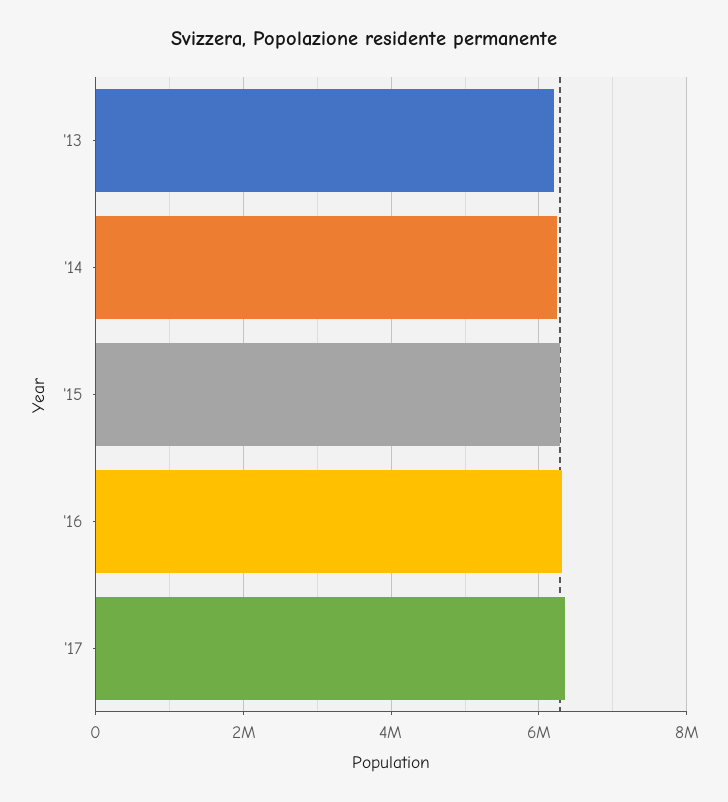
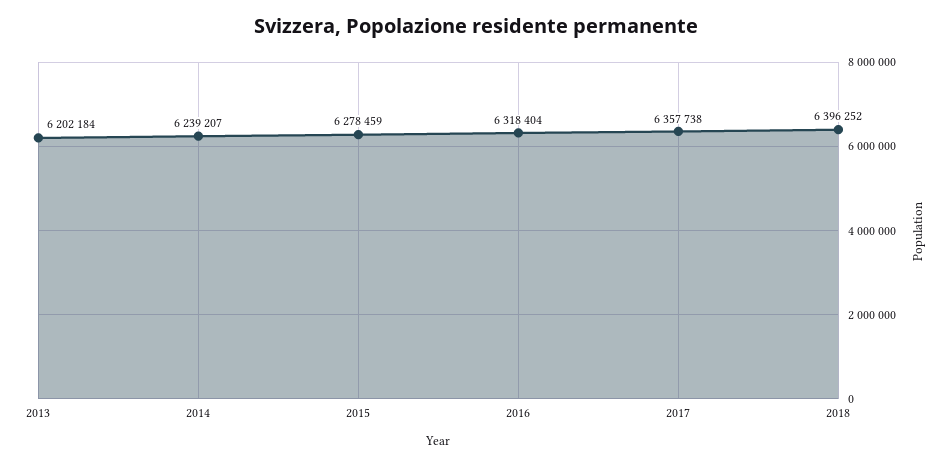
2018: none -> 6396252

